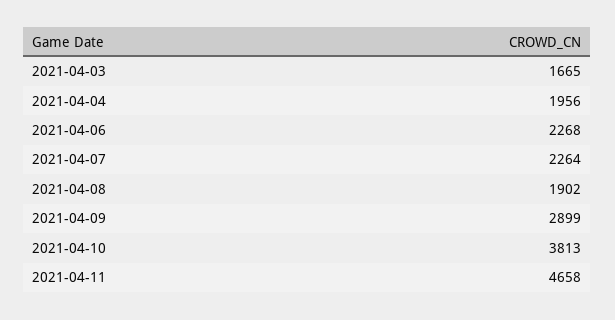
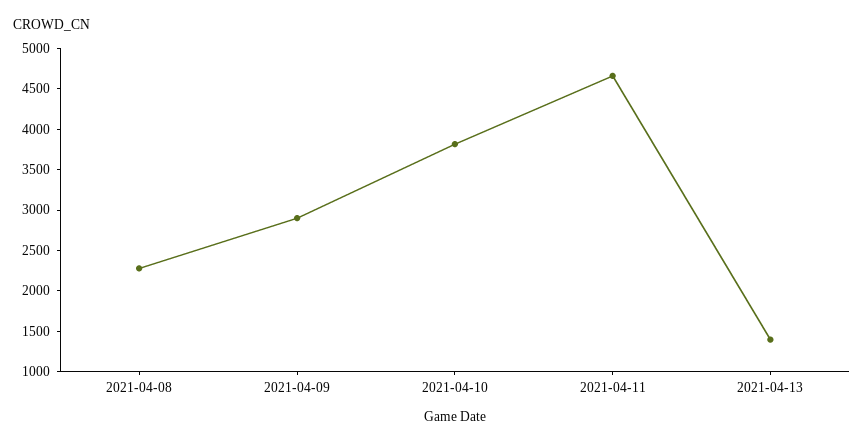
2021-04-03: 1665 -> none
2021-04-04: 1956 -> none
2021-04-06: 2268 -> none
2021-04-07: 2264 -> none
2021-04-08: 1902 -> 2300
2021-04-13: none -> 1400

